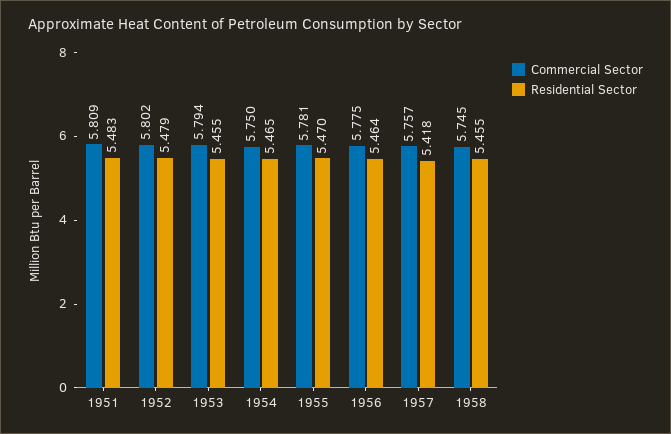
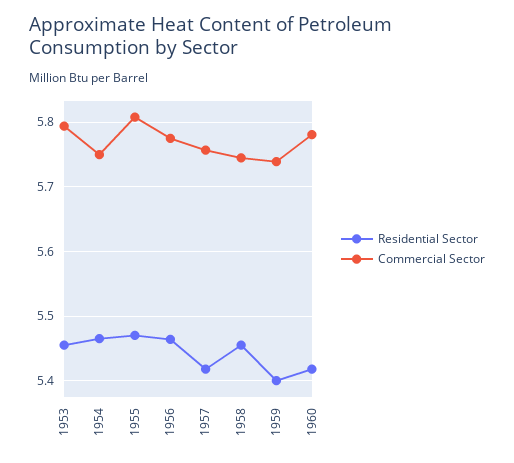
Commercial Sector, 1951: 5.809 -> none
Residential Sector, 1951: 5.483 -> none
Commercial Sector, 1952: 5.802 -> none
Residential Sector, 1952: 5.479 -> none
Commercial Sector, 1955: 5.781 -> 5.81
Residential Sector, 1959: none -> 5.4
Commercial Sector, 1959: none -> 5.74
Residential Sector, 1960: none -> 5.42
Commercial Sector, 1960: none -> 5.78

